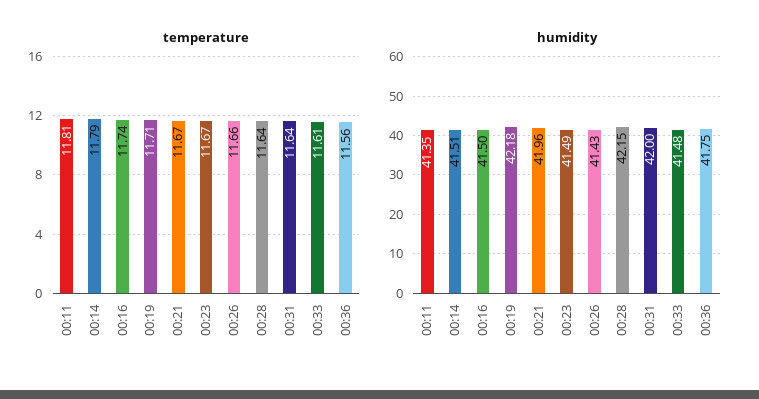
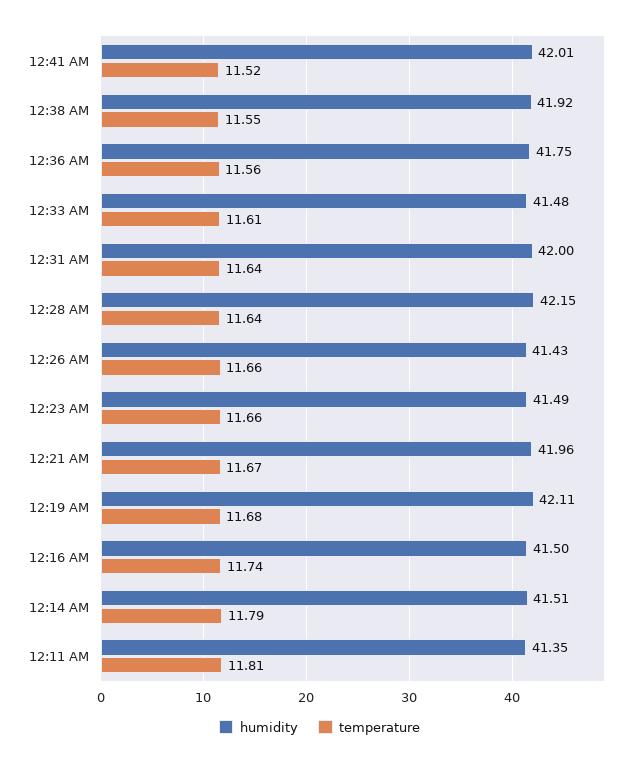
temperature, 00:19: 11.71 -> 11.68
temperature, 00:23: 11.67 -> 11.66
humidity, 00:19: 42.18 -> 42.11
humidity, 12:41 AM: none -> 42.01
temperature, 12:41 AM: none -> 11.52
humidity, 12:38 AM: none -> 41.92
temperature, 12:38 AM: none -> 11.55

